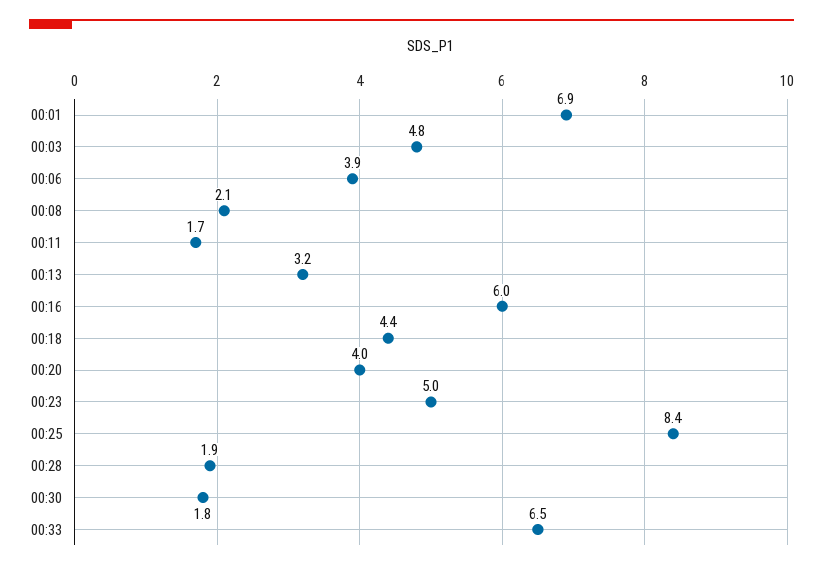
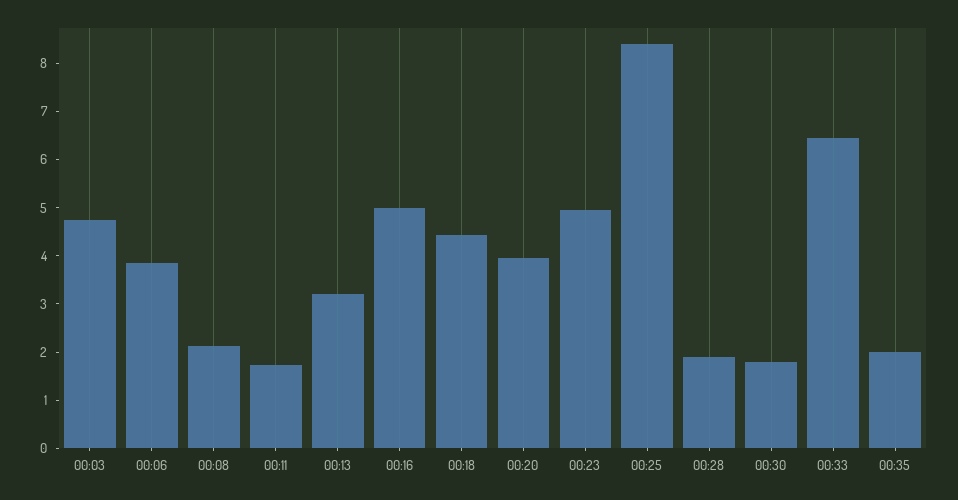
00:01: 6.9 -> none
00:16: 6 -> 5
00:35: none -> 2

